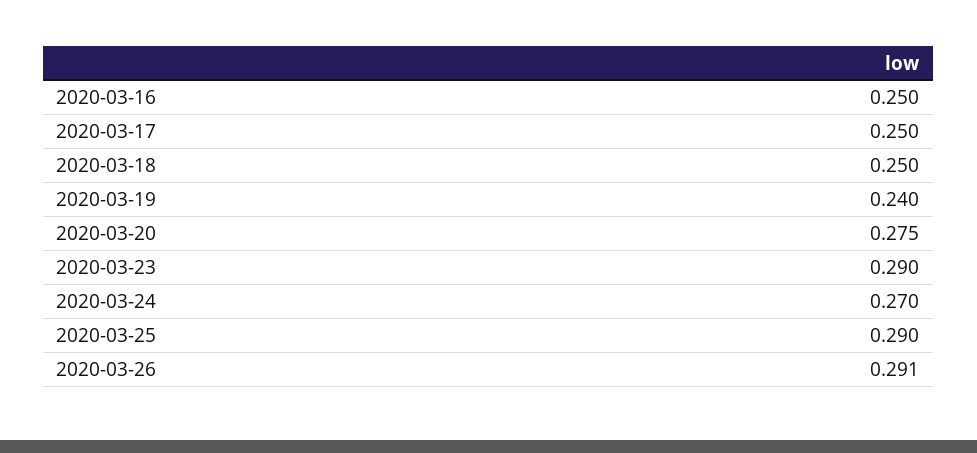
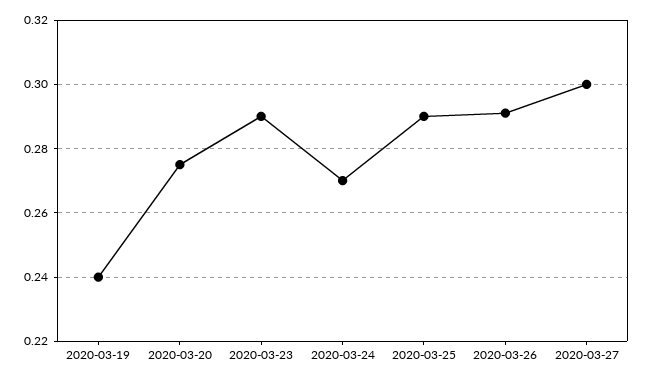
2020-03-16: 0.25 -> none
2020-03-17: 0.25 -> none
2020-03-18: 0.25 -> none
2020-03-27: none -> 0.3

